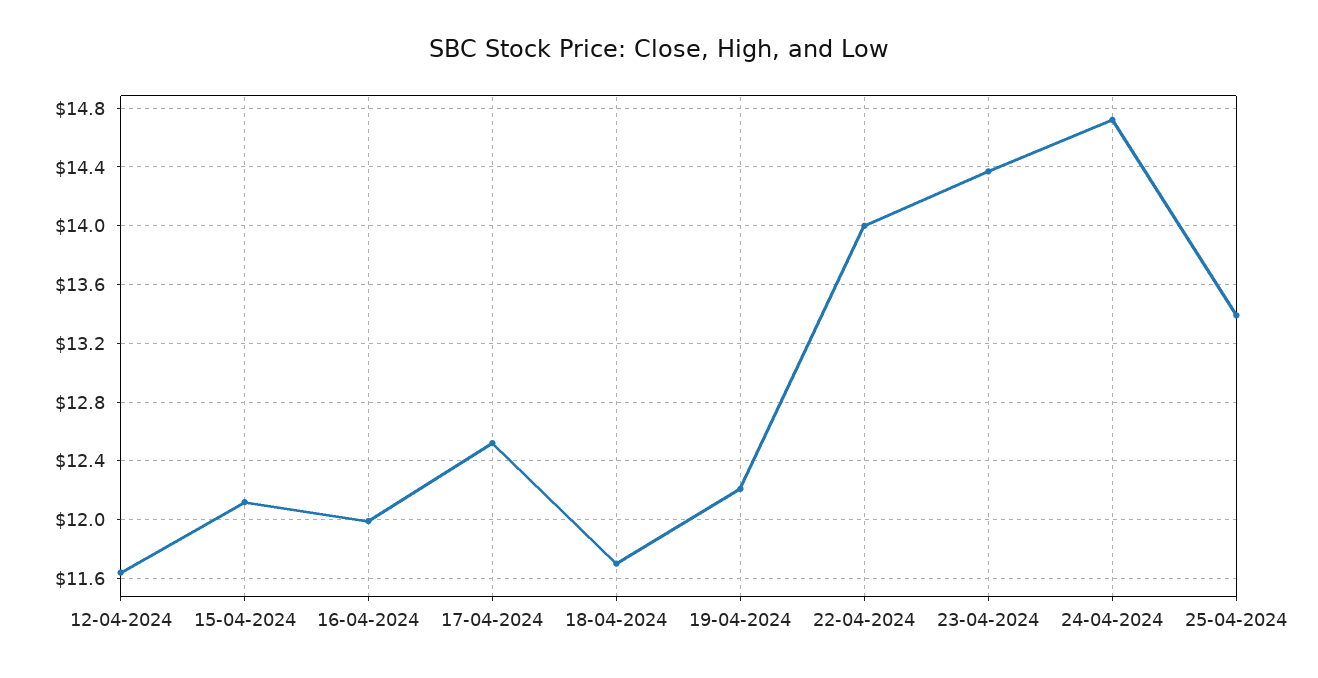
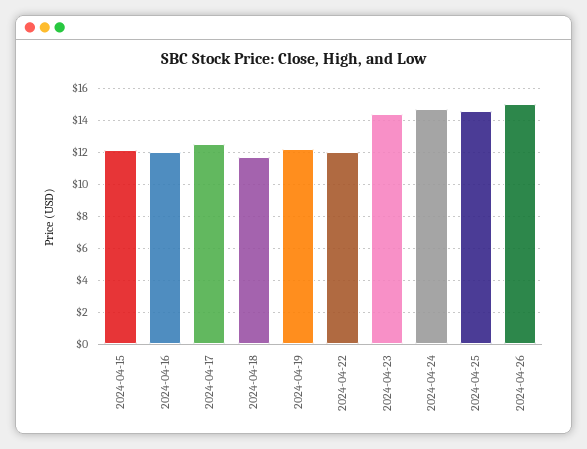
12-04-2024: 11.65 -> none
22-04-2024: 14 -> 12
25-04-2024: 13.4 -> 14.5
2024-04-26: none -> 15

